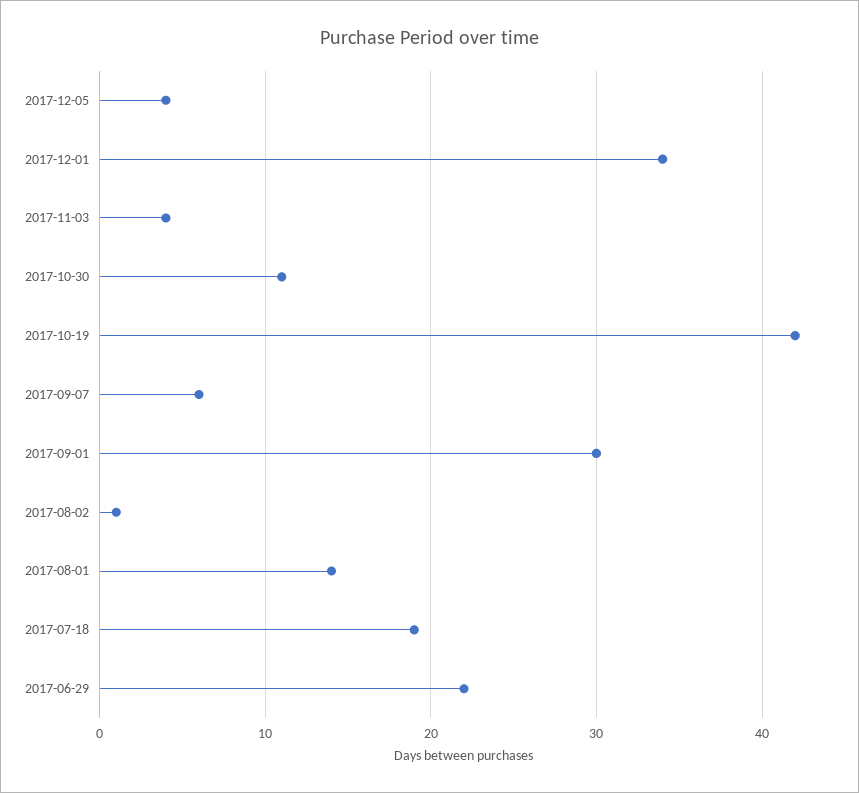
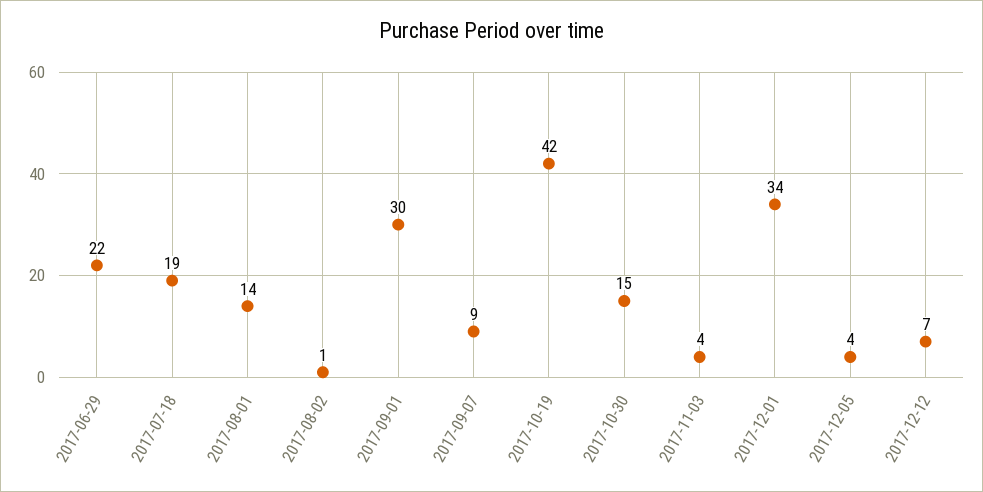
2017-10-30: 11 -> 15
2017-09-07: 6 -> 9
2017-12-12: none -> 7

